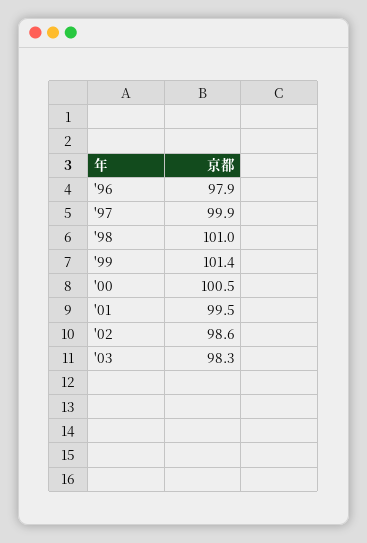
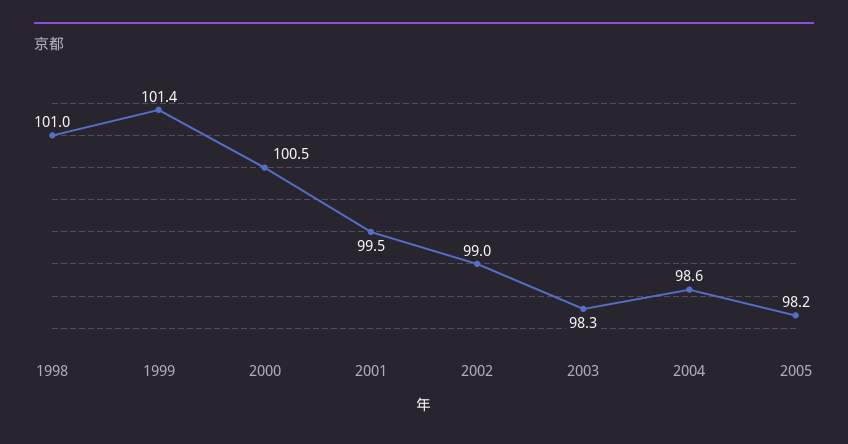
'96: 97.9 -> none
'97: 99.9 -> none
'02: 98.6 -> 99
2004: none -> 98.6
2005: none -> 98.2

